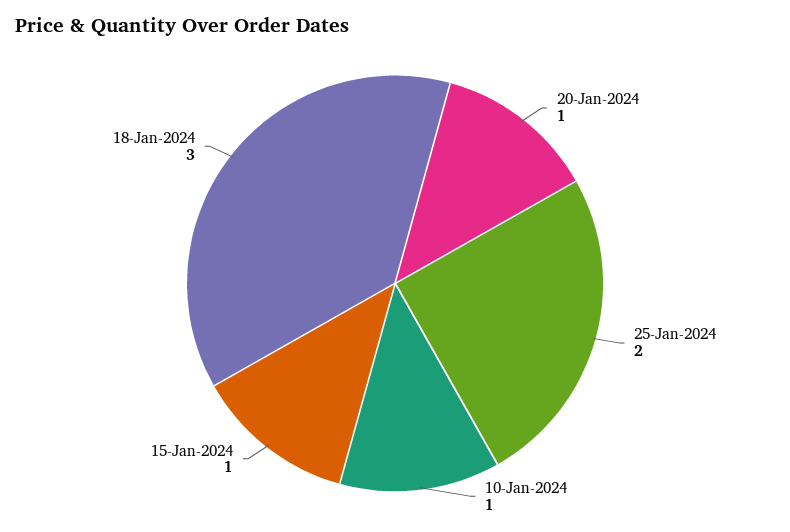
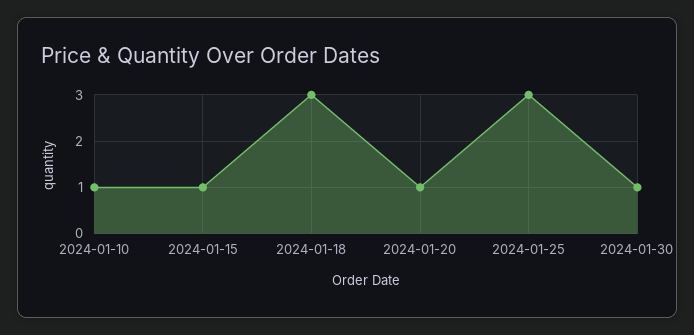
25-Jan-2024: 2 -> 3
2024-01-30: none -> 1

